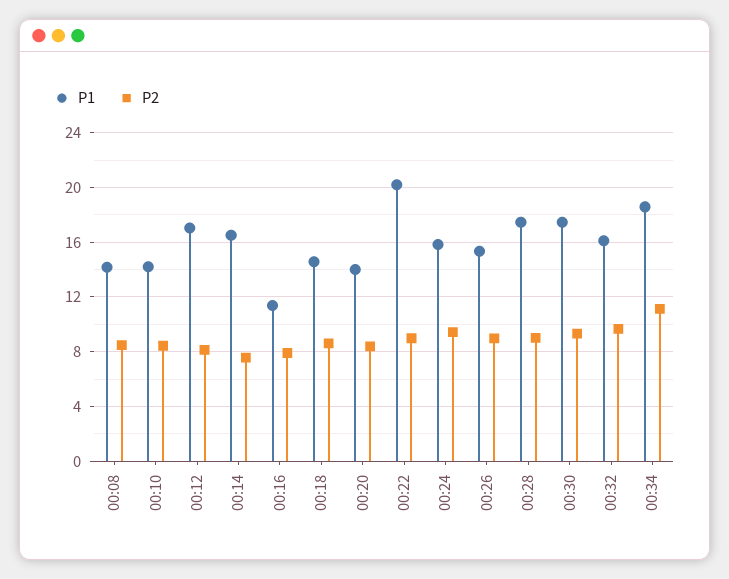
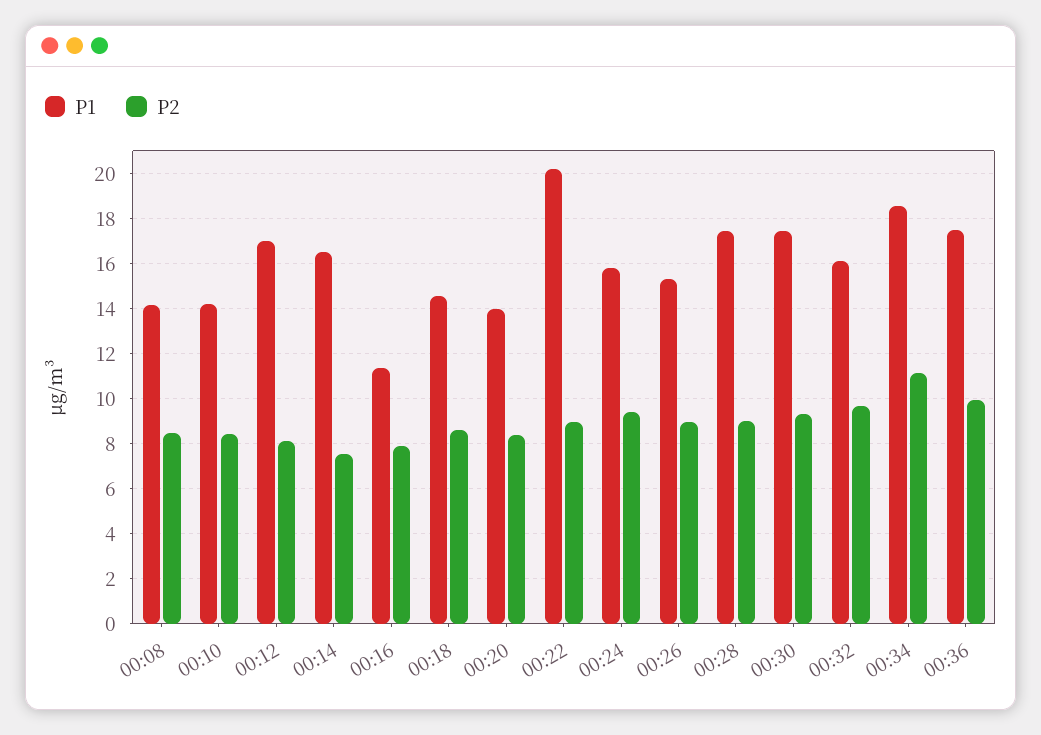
P1, 00:36: none -> 17.5
P2, 00:36: none -> 10

